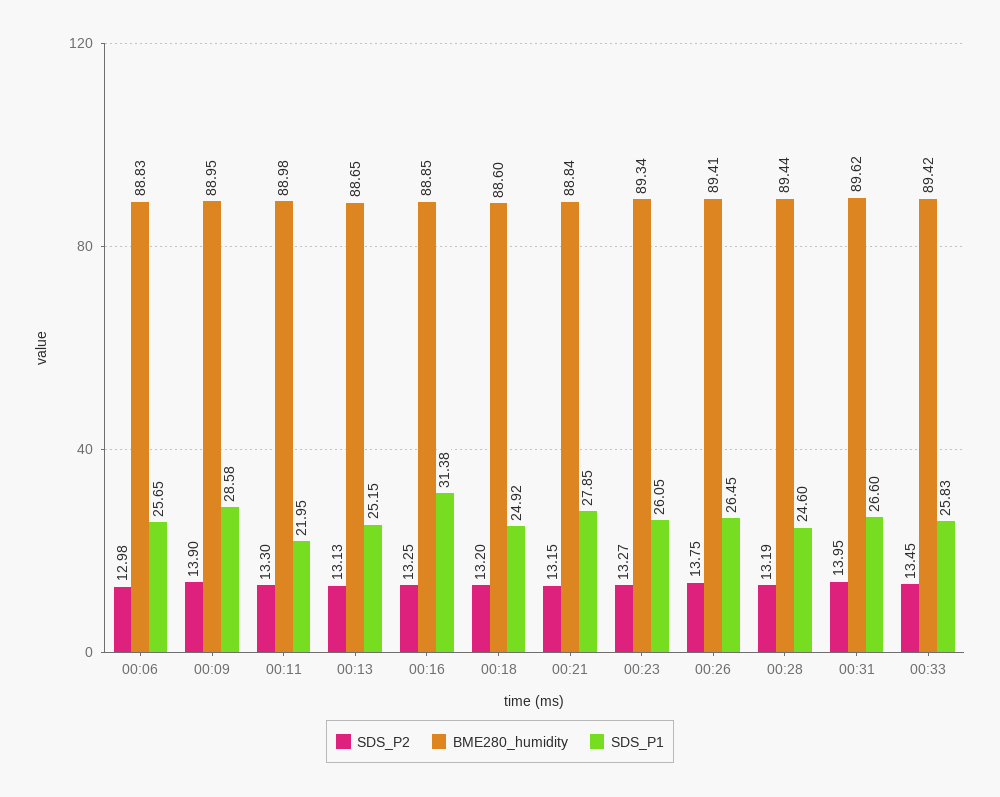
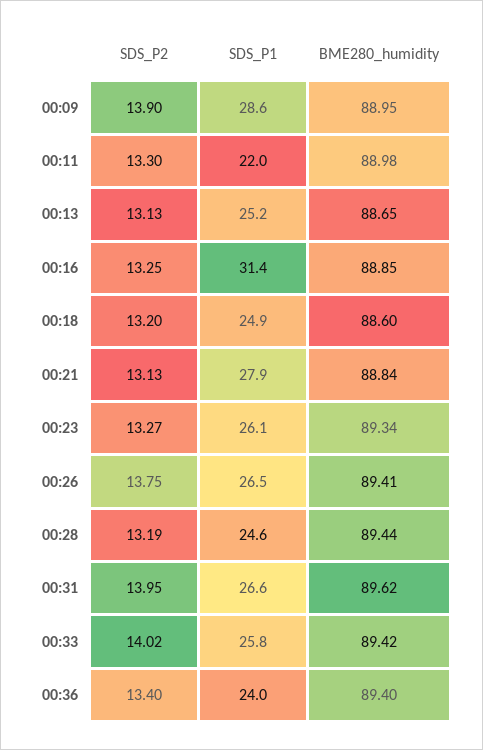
SDS_P2, 00:06: 12.98 -> none
BME280_humidity, 00:06: 88.83 -> none
SDS_P1, 00:06: 25.65 -> none
SDS_P2, 00:21: 13.15 -> 13.13
SDS_P2, 00:33: 13.45 -> 14.02
SDS_P2, 00:36: none -> 13.4
SDS_P1, 00:36: none -> 24
BME280_humidity, 00:36: none -> 89.4

